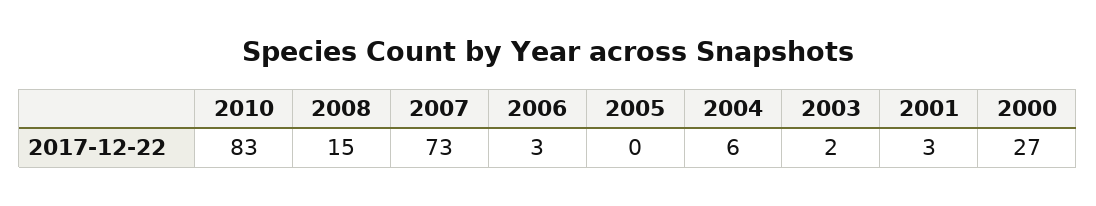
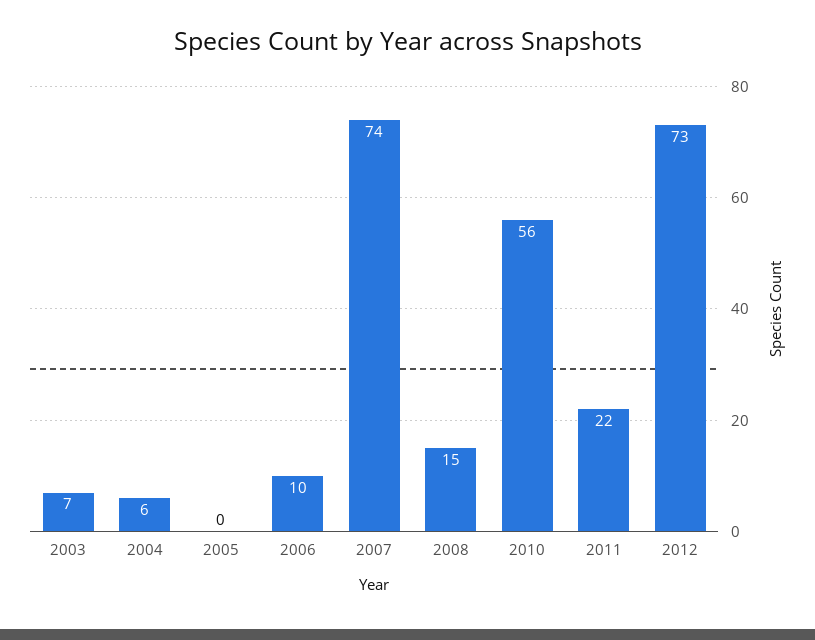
2010: 83 -> 56
2007: 73 -> 74
2006: 3 -> 10
2003: 2 -> 7
2001: 3 -> none
2000: 27 -> none
2011: none -> 22
2012: none -> 73

